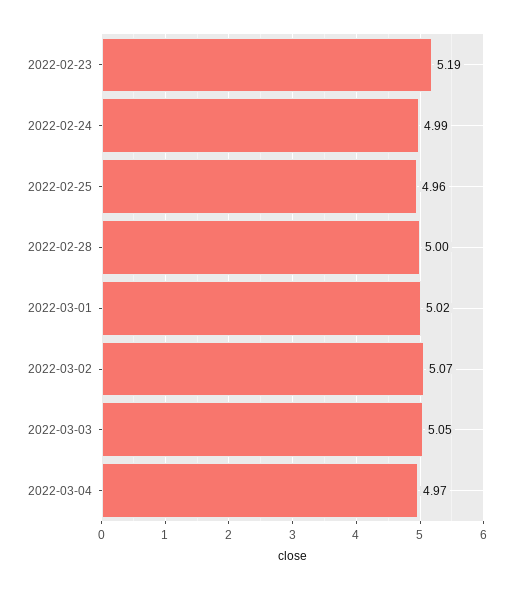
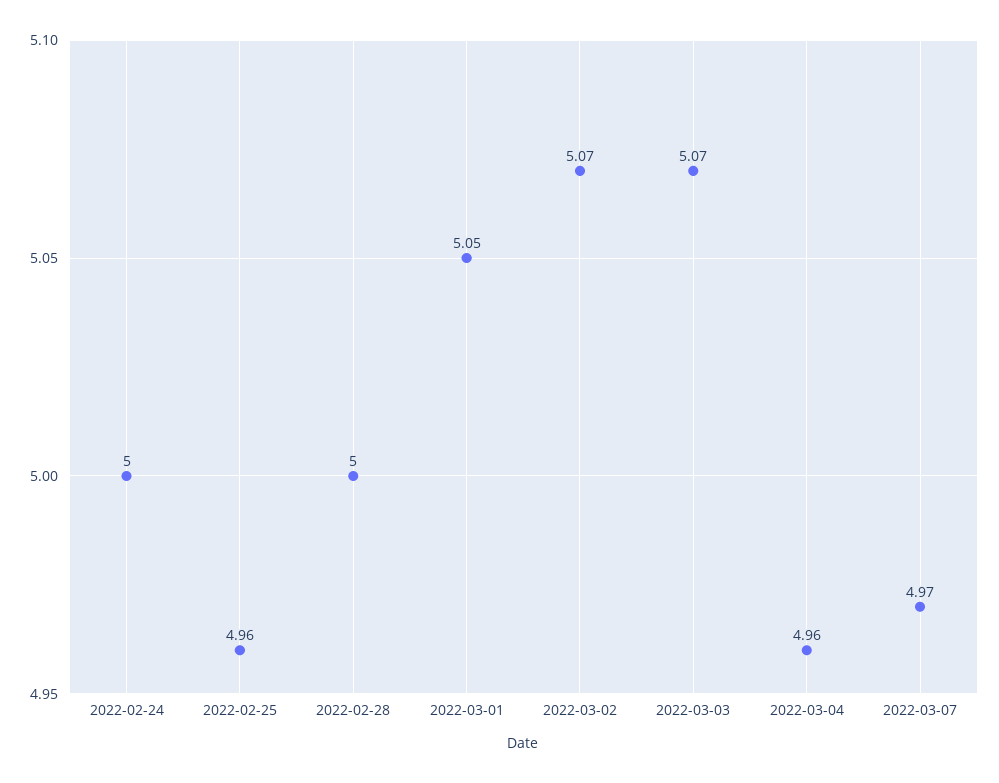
2022-02-23: 5.19 -> none
2022-02-24: 4.99 -> 5
2022-03-01: 5.02 -> 5.05
2022-03-03: 5.05 -> 5.07
2022-03-04: 4.97 -> 4.96
2022-03-07: none -> 4.97

